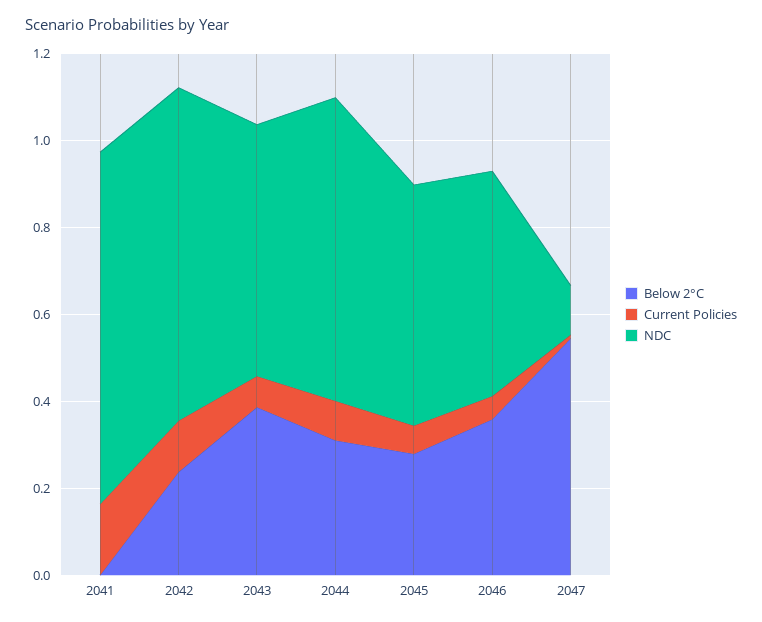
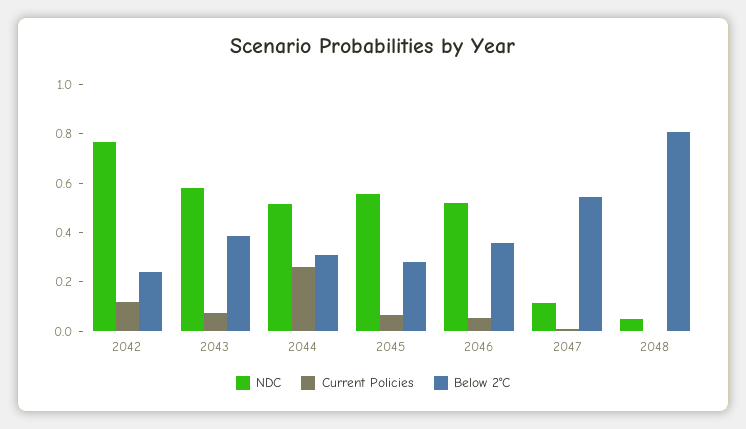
Below 2°C, 2041: 0 -> none
Current Policies, 2041: 0.15 -> none
NDC, 2041: 0.8 -> none
Current Policies, 2044: 0.1 -> 0.25
NDC, 2044: 0.7 -> 0.5
NDC, 2048: none -> 0.05
Current Policies, 2048: none -> 0
Below 2°C, 2048: none -> 0.8

